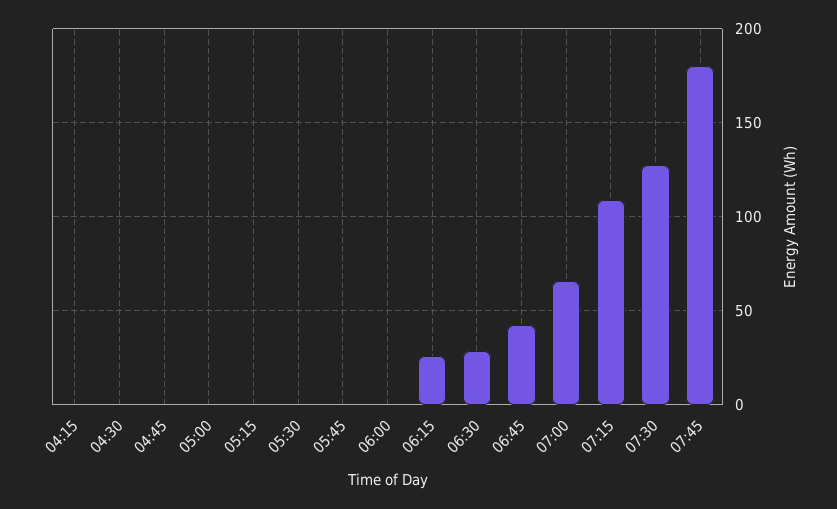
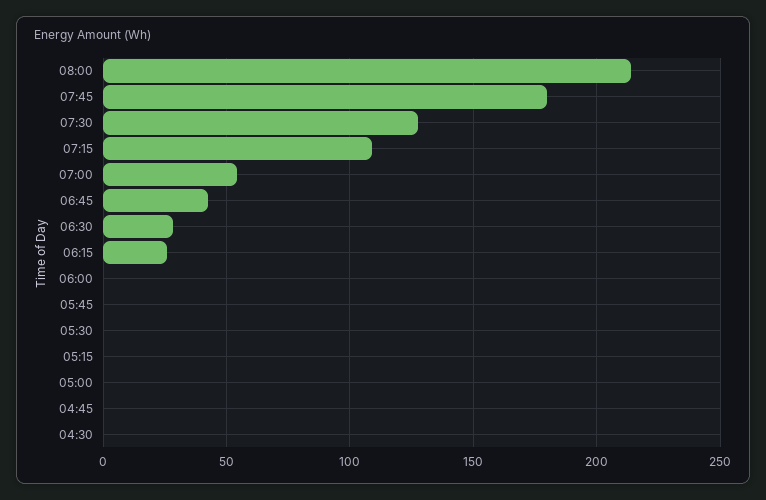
04:15: 0 -> none
07:00: 65 -> 55
08:00: none -> 215

